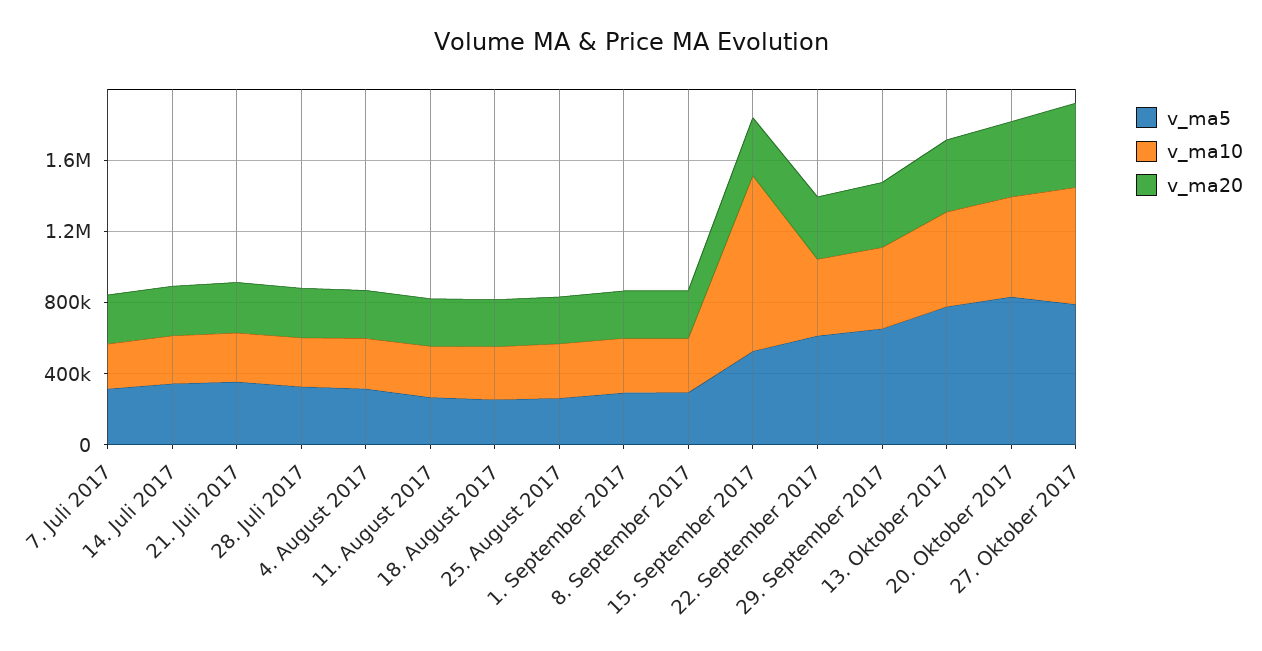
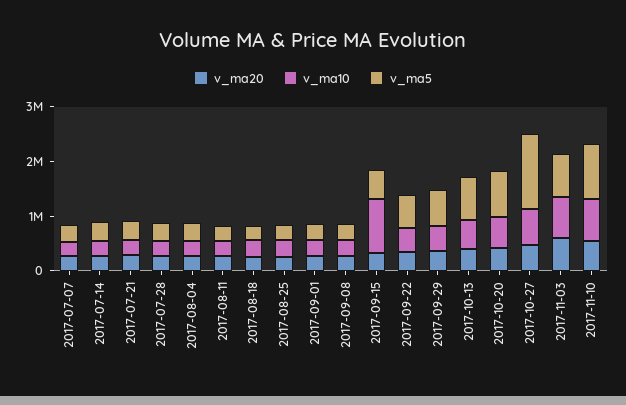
v_ma5, 27. Oktober 2017: 800000 -> 1400000
v_ma20, 2017-11-03: none -> 600000
v_ma10, 2017-11-03: none -> 800000
v_ma5, 2017-11-03: none -> 800000
v_ma20, 2017-11-10: none -> 600000
v_ma10, 2017-11-10: none -> 800000
v_ma5, 2017-11-10: none -> 1000000

